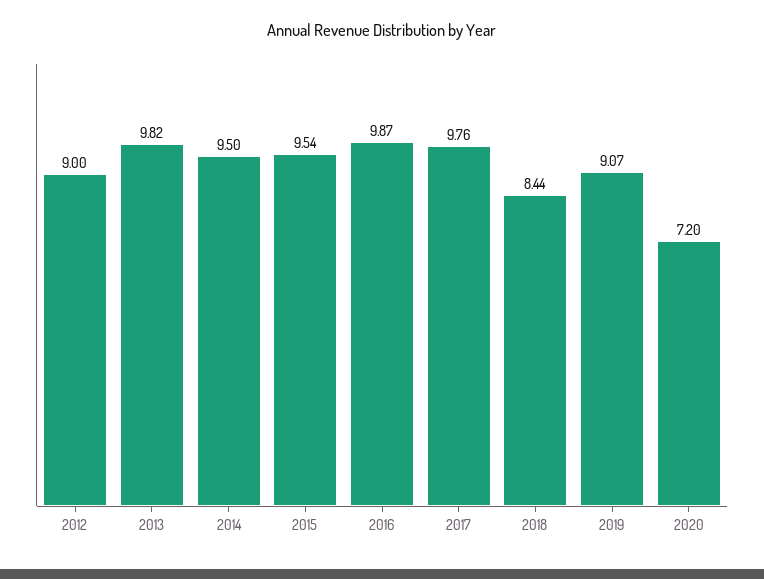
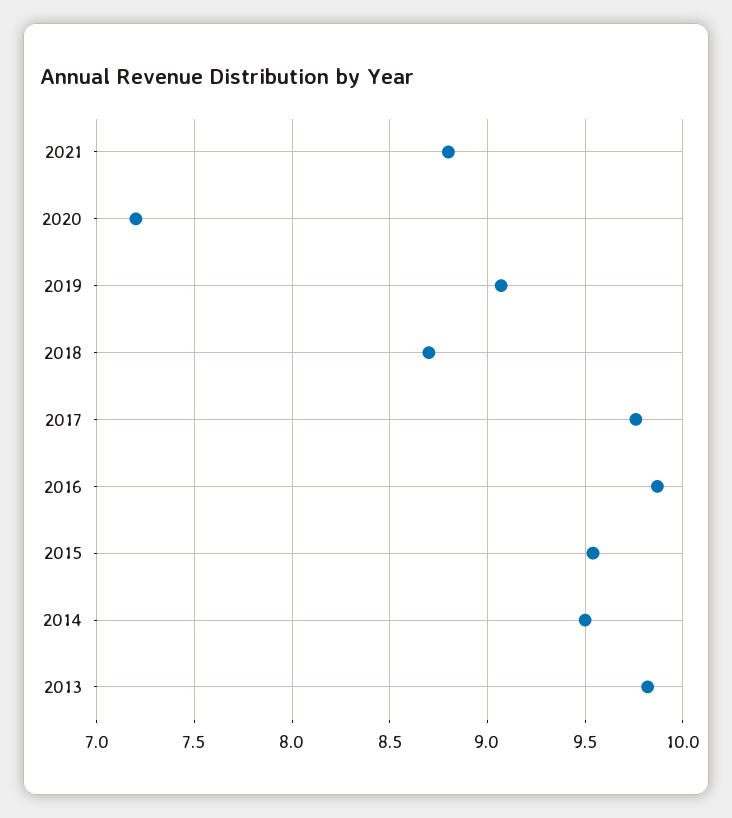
2012: 9 -> none
2018: 8.44 -> 8.7
2021: none -> 8.8

